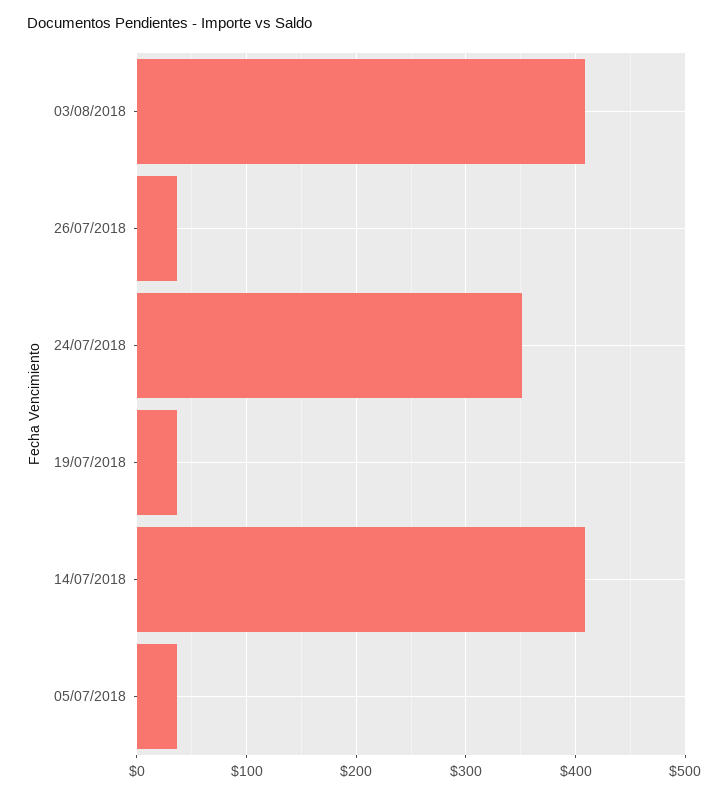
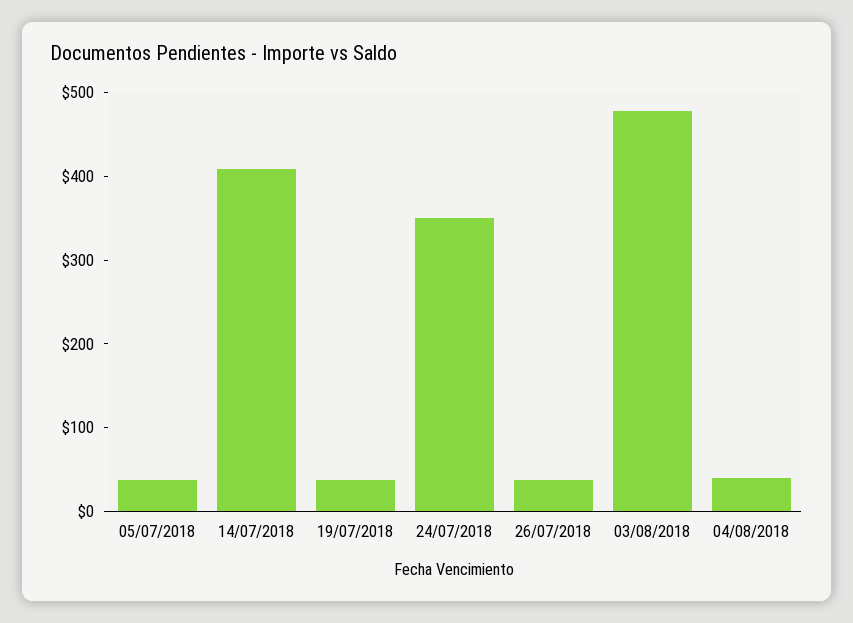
03/08/2018: 410 -> 480
04/08/2018: none -> 40

